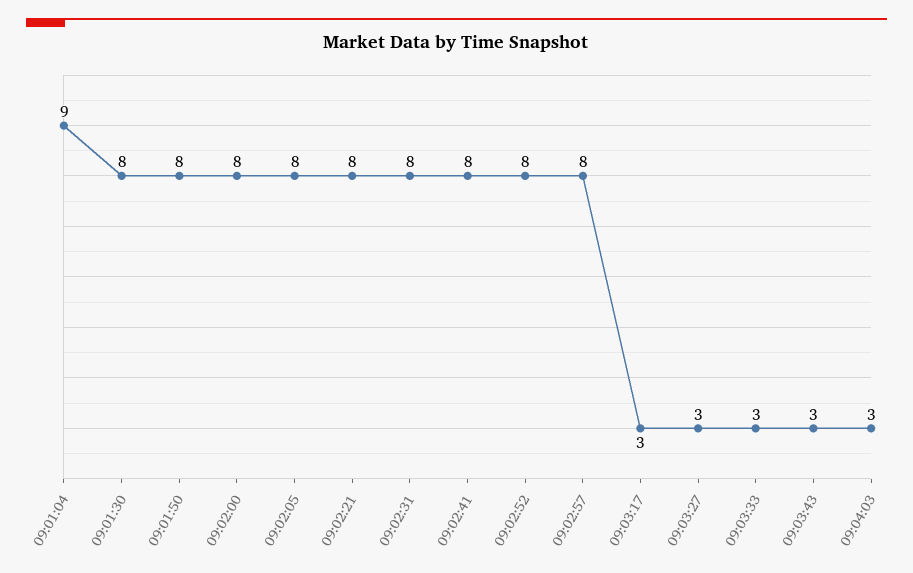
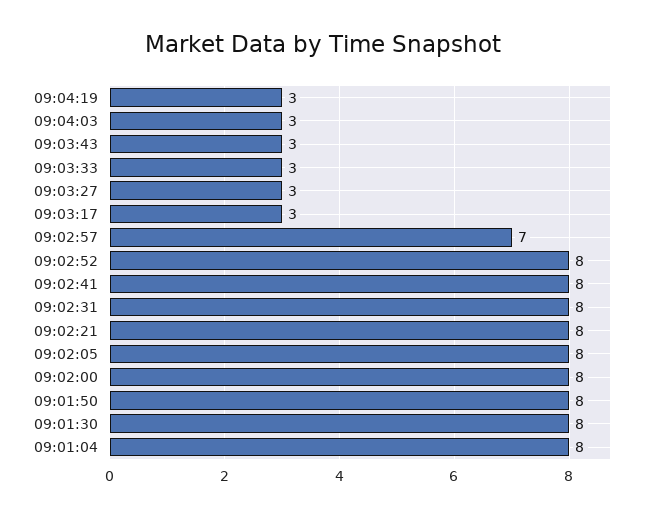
09:01:04: 9 -> 8
09:02:57: 8 -> 7
09:04:19: none -> 3

